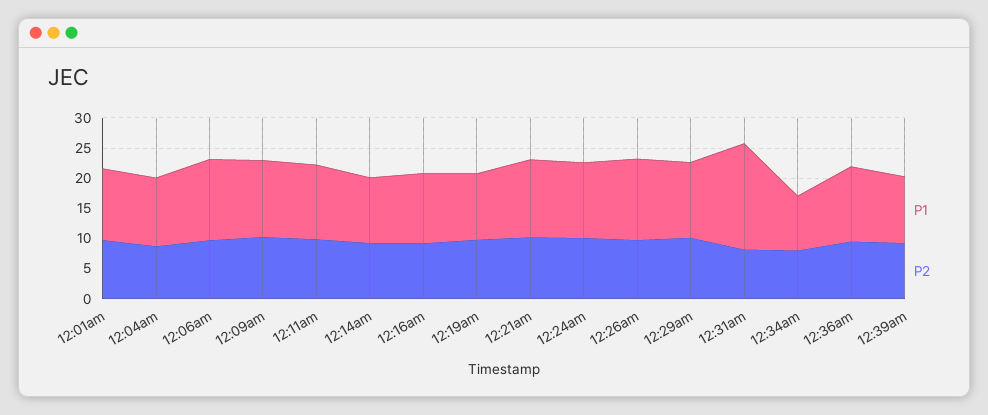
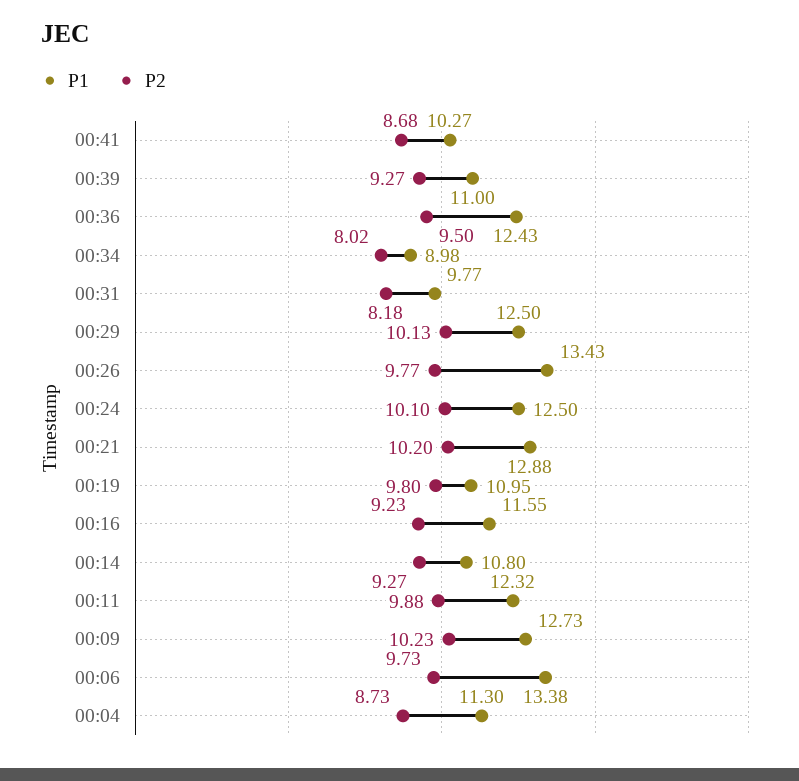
P1, 12:01am: 12.5 -> none
P2, 12:01am: 10 -> none
P1, 12:31am: 17.5 -> 9.77
P1, 00:41: none -> 10.27
P2, 00:41: none -> 8.68

